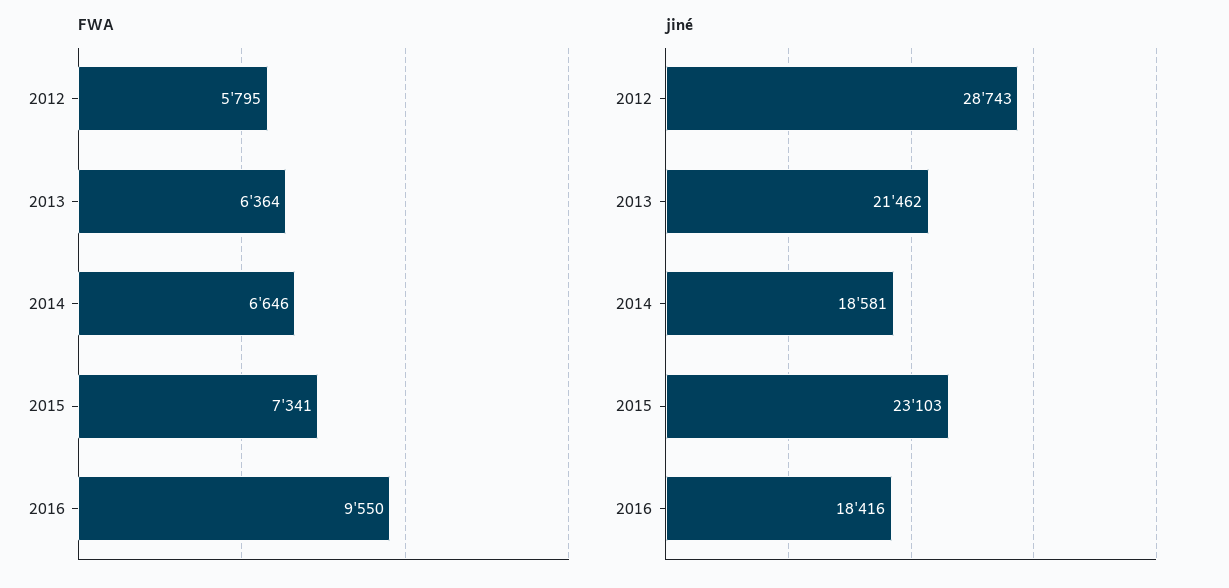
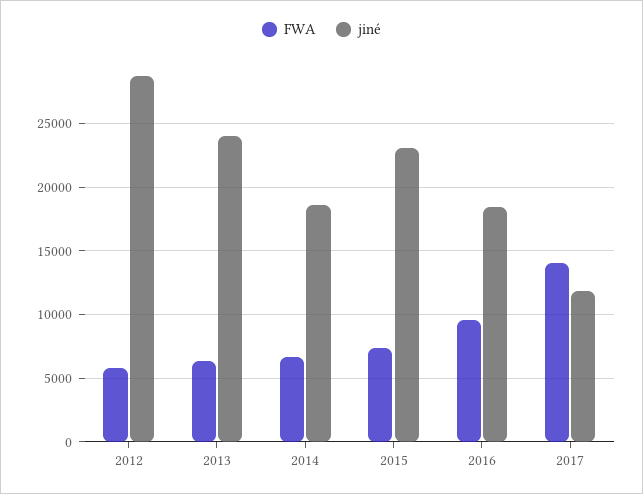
jiné, 2013: 21462 -> 24000
FWA, 2017: none -> 14000
jiné, 2017: none -> 12000

